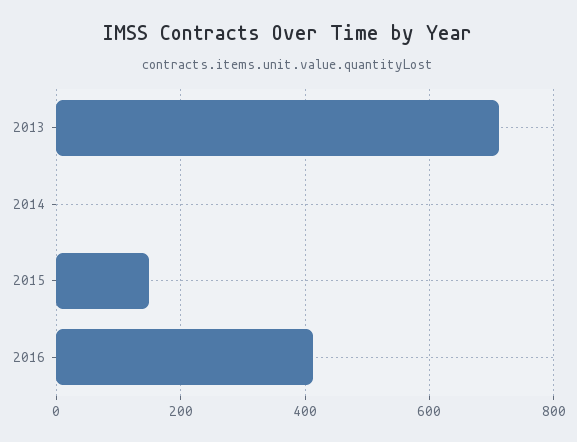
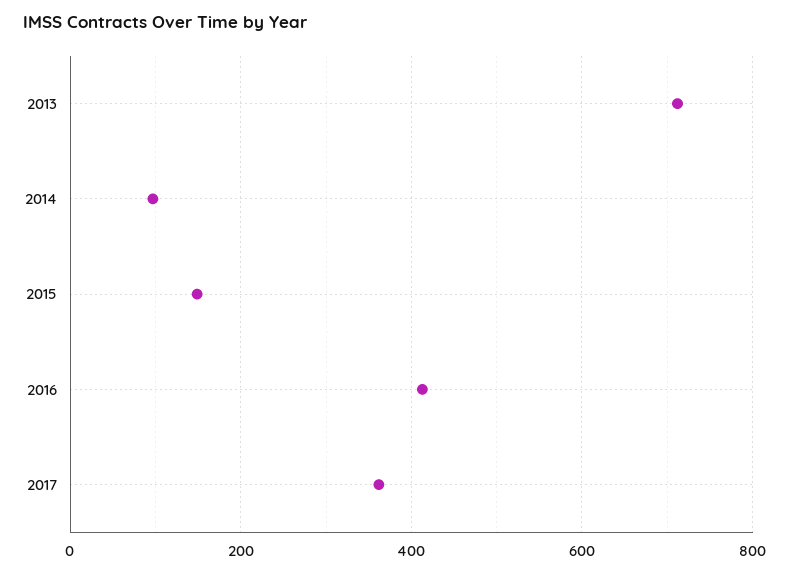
2014: 0 -> 100
2017: none -> 360

